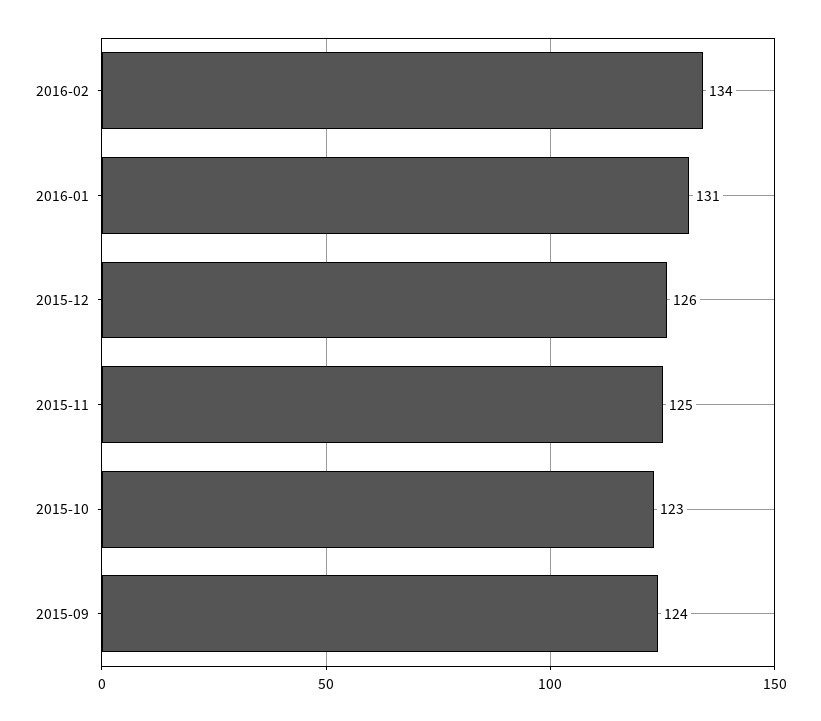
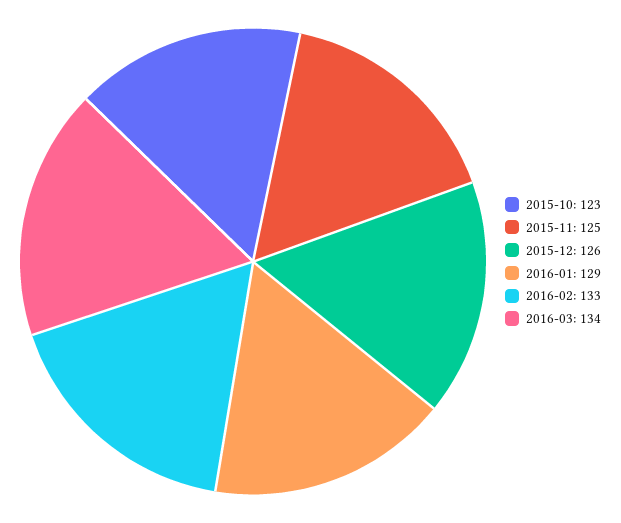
2016-02: 134 -> 133
2016-01: 131 -> 129
2015-09: 124 -> none
2016-03: none -> 134

